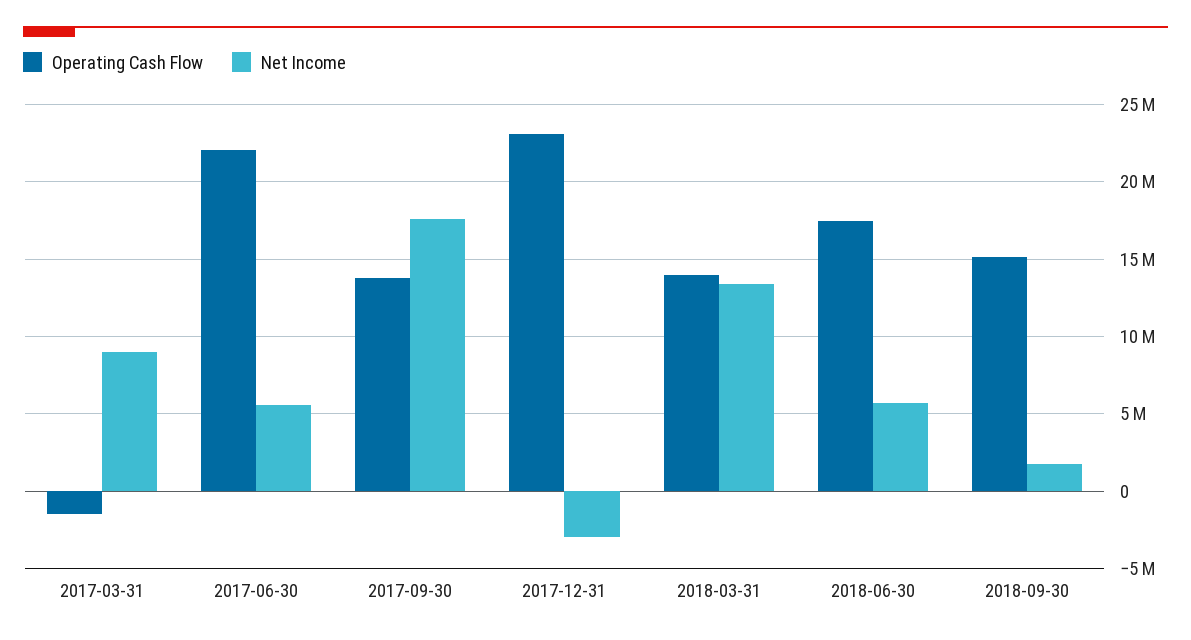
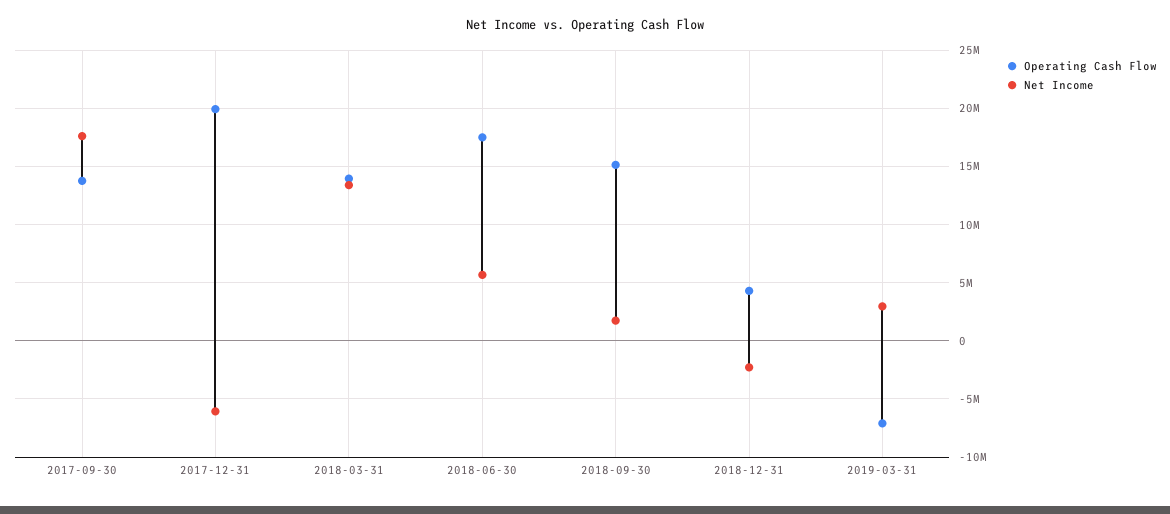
Operating Cash Flow, 2017-03-31: -1500000 -> none
Net Income, 2017-03-31: 9000000 -> none
Operating Cash Flow, 2017-06-30: 22000000 -> none
Net Income, 2017-06-30: 5500000 -> none
Operating Cash Flow, 2017-12-31: 23000000 -> 20000000
Net Income, 2017-12-31: -3000000 -> -6000000
Operating Cash Flow, 2018-12-31: none -> 4000000
Net Income, 2018-12-31: none -> -2000000
Operating Cash Flow, 2019-03-31: none -> -7000000
Net Income, 2019-03-31: none -> 3000000

